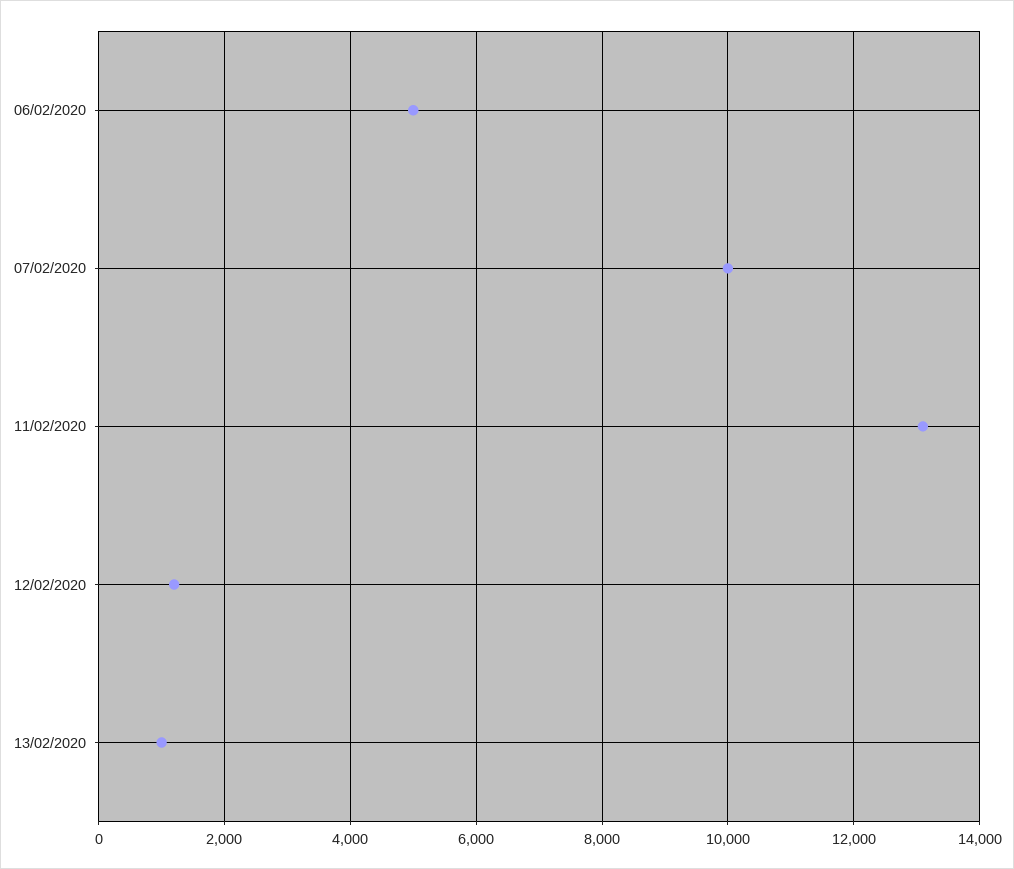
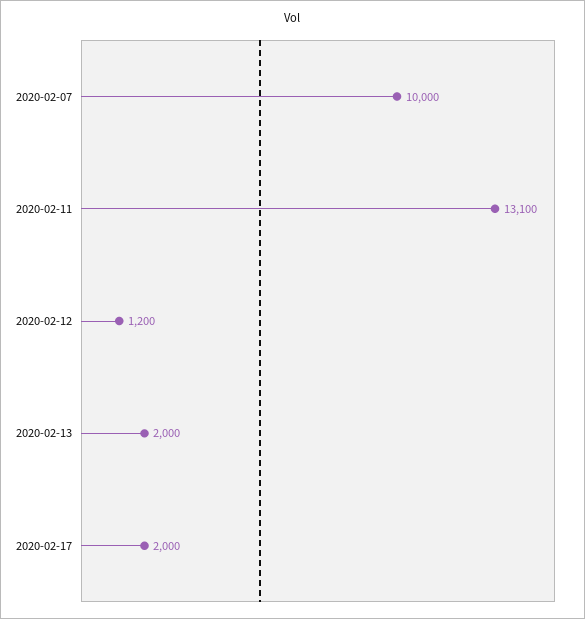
06/02/2020: 5000 -> none
13/02/2020: 1000 -> 2000
2020-02-17: none -> 2000

